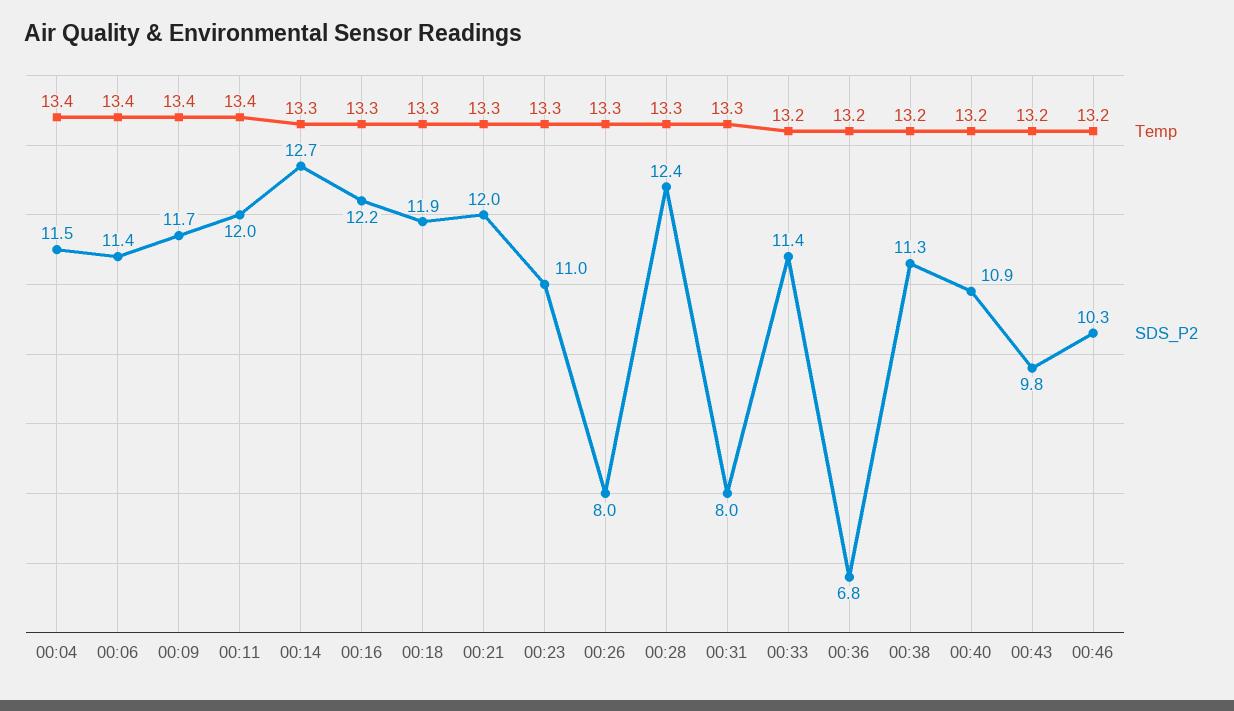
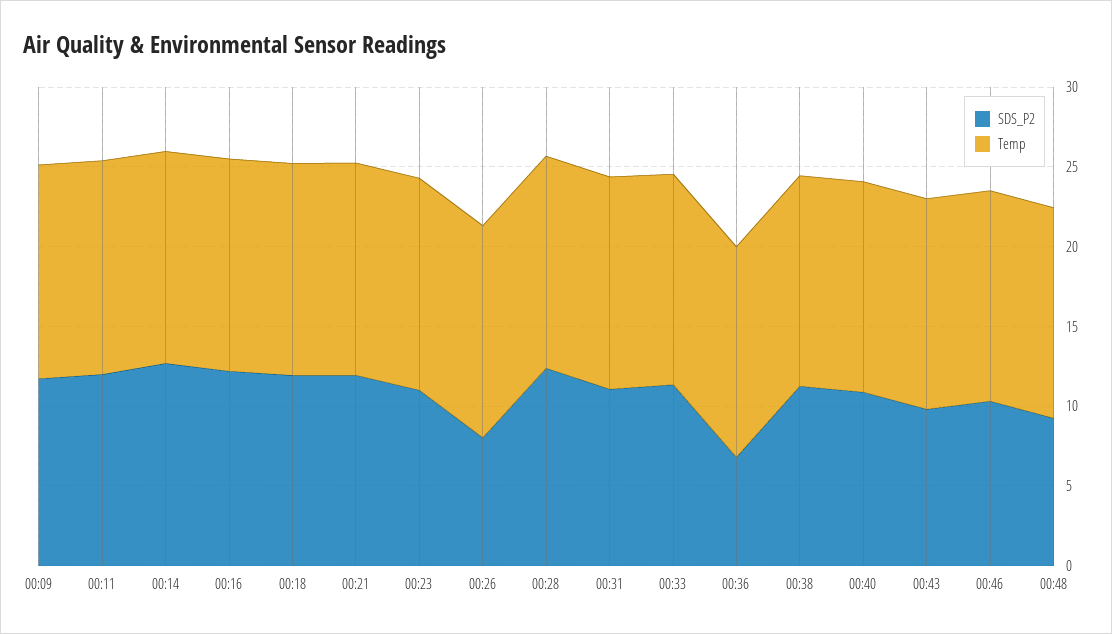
Temp, 00:04: 13.4 -> none
SDS_P2, 00:04: 11.5 -> none
Temp, 00:06: 13.4 -> none
SDS_P2, 00:06: 11.4 -> none
SDS_P2, 00:31: 8 -> 11
SDS_P2, 00:48: none -> 9
Temp, 00:48: none -> 13

